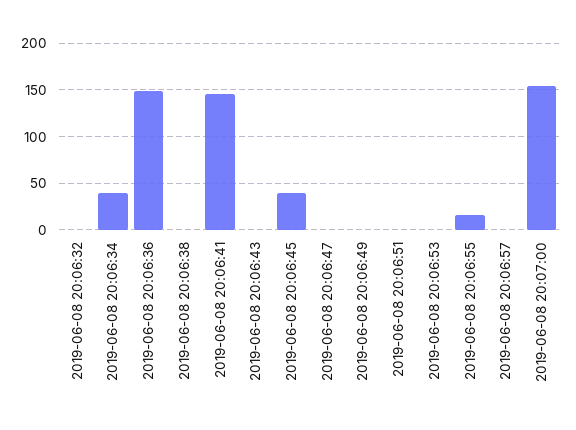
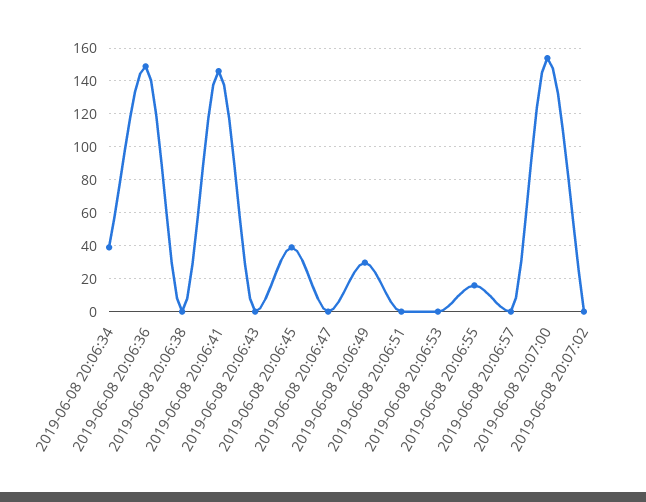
2019-06-08 20:06:32: 0 -> none
2019-06-08 20:06:49: 0 -> 30
2019-06-08 20:07:02: none -> 0

